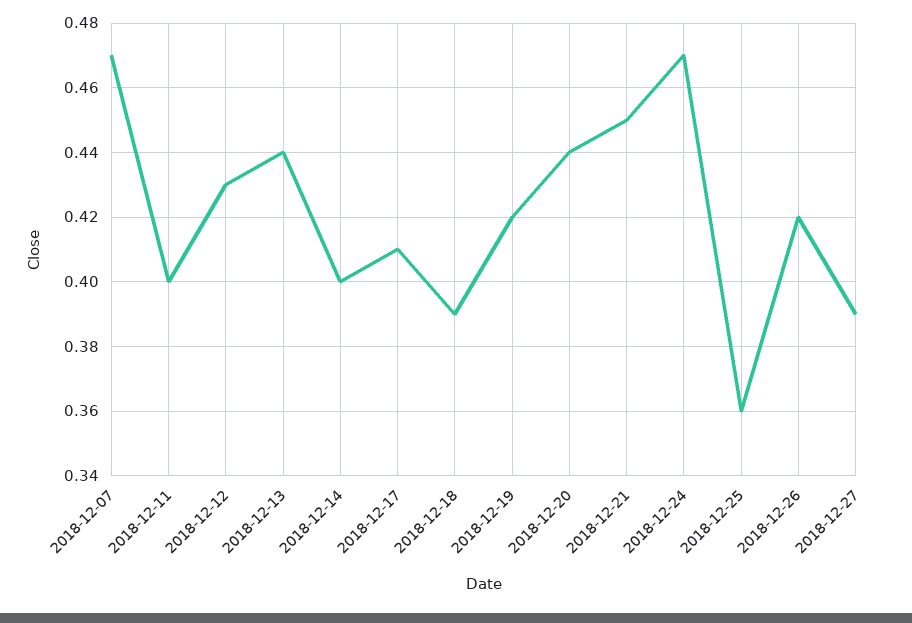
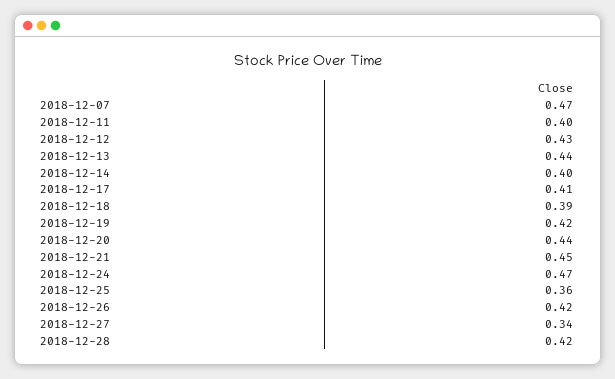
2018-12-27: 0.39 -> 0.34
2018-12-28: none -> 0.42

